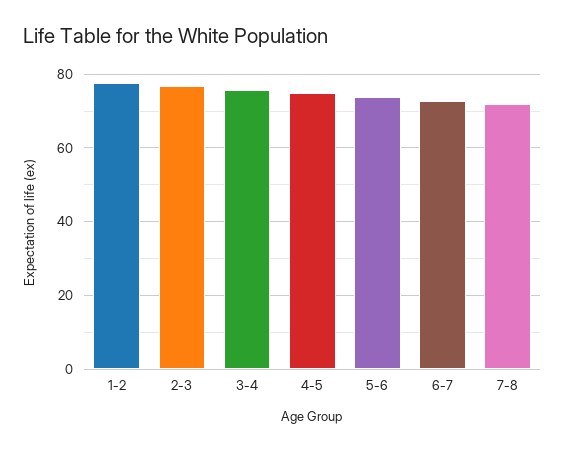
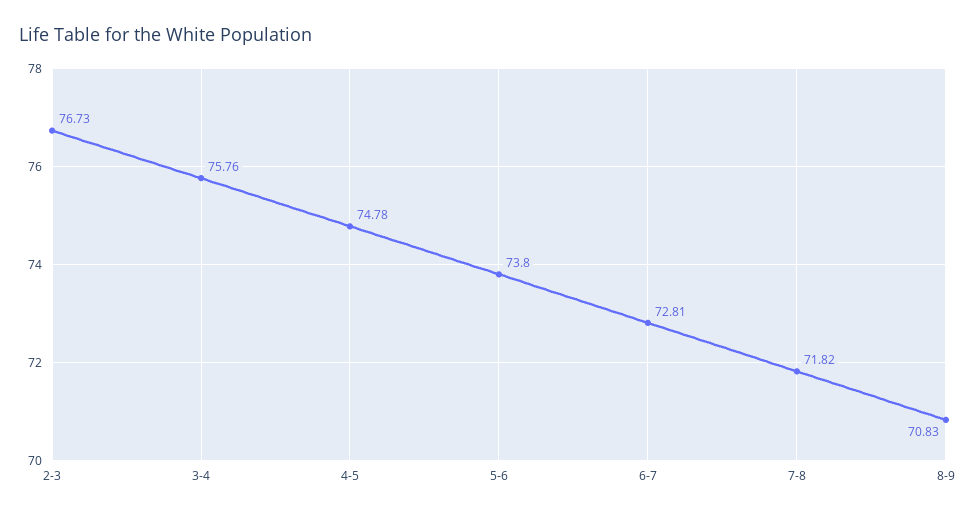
1-2: 78 -> none
8-9: none -> 70.83

